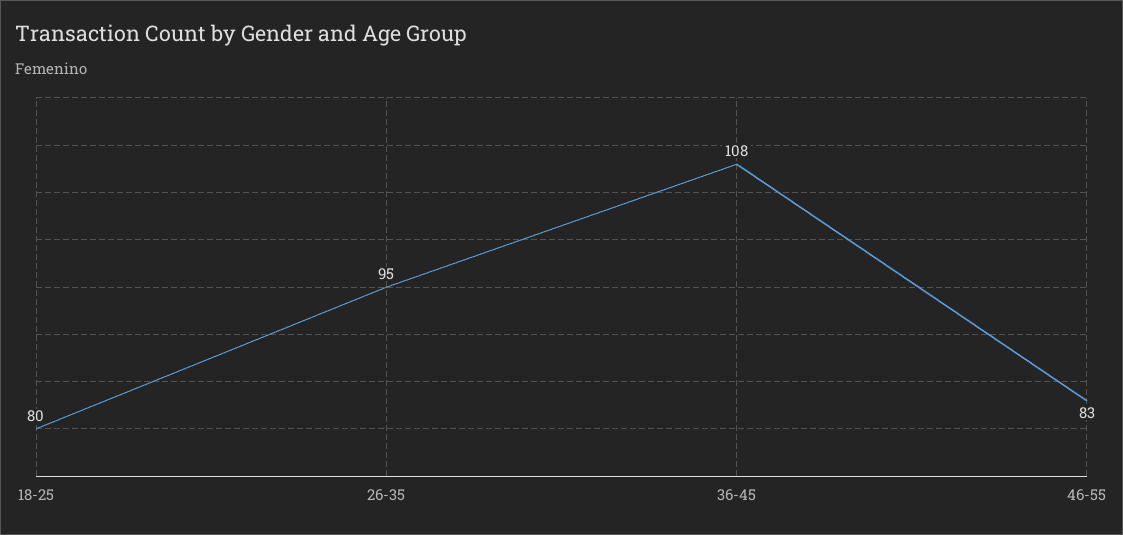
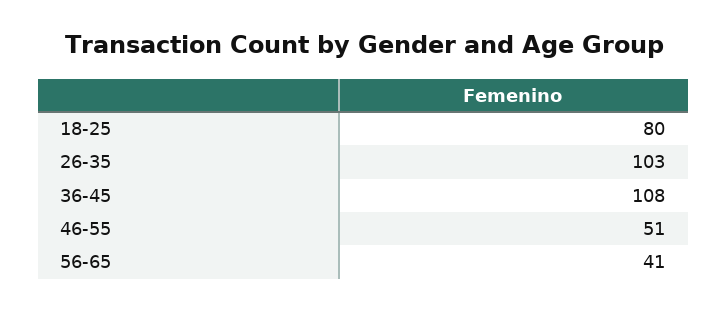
26-35: 95 -> 103
46-55: 83 -> 51
56-65: none -> 41

